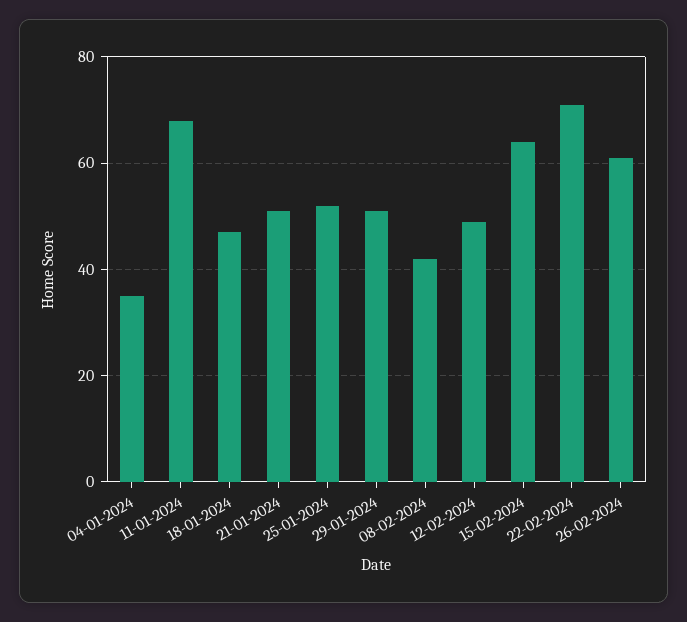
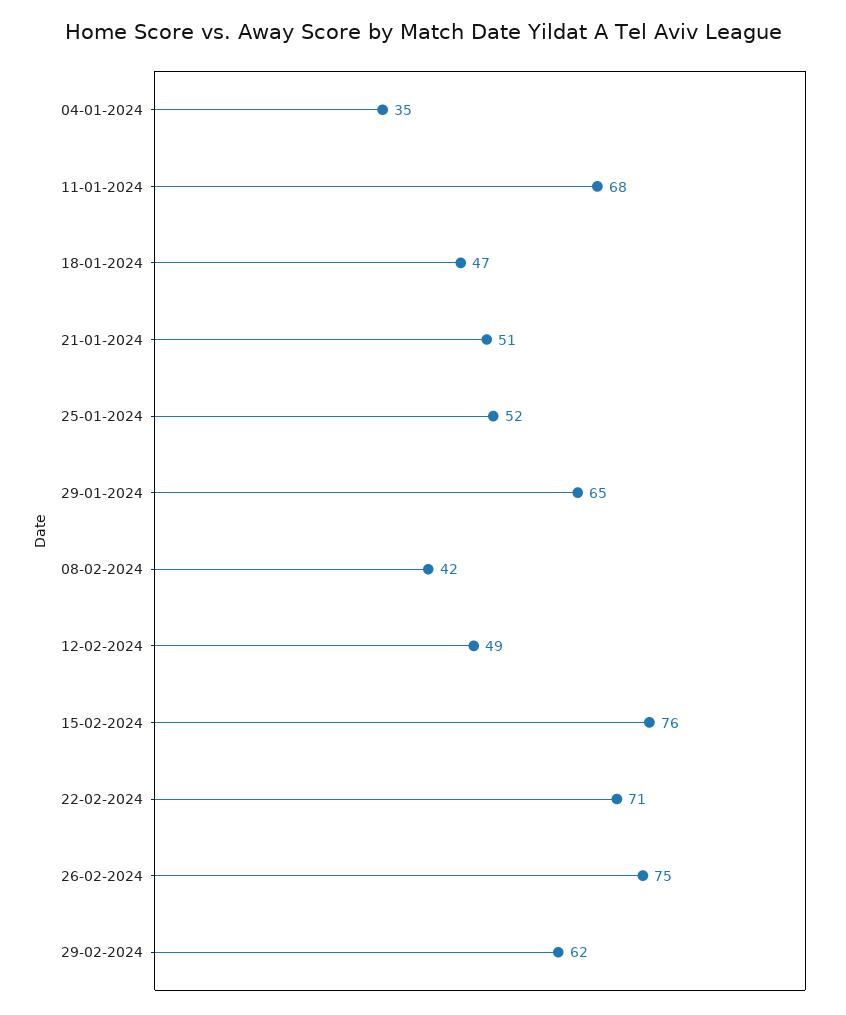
29-01-2024: 50 -> 65
15-02-2024: 65 -> 76
26-02-2024: 60 -> 75
29-02-2024: none -> 62

